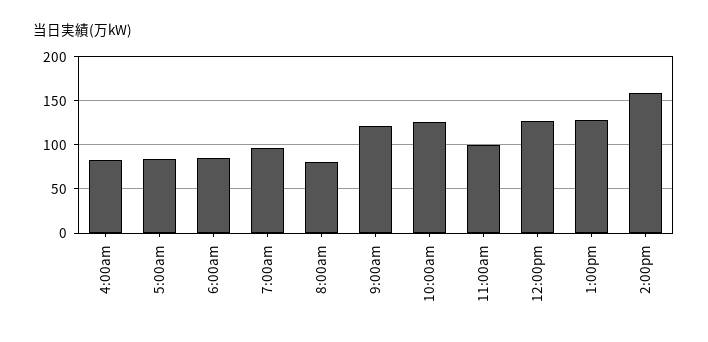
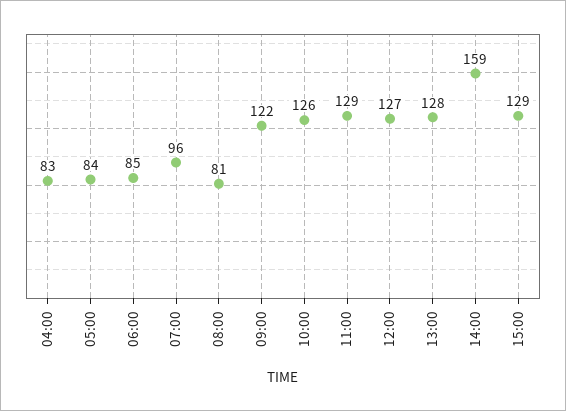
11:00am: 100 -> 129
15:00: none -> 129

